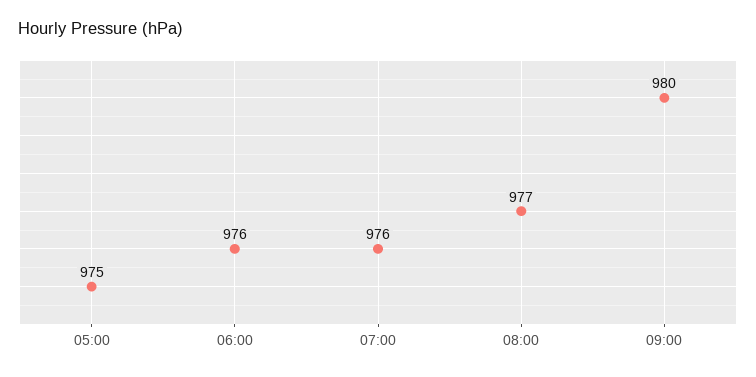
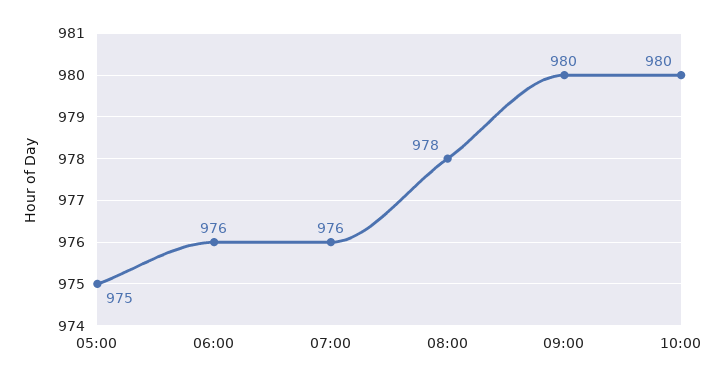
08:00: 977 -> 978
10:00: none -> 980

